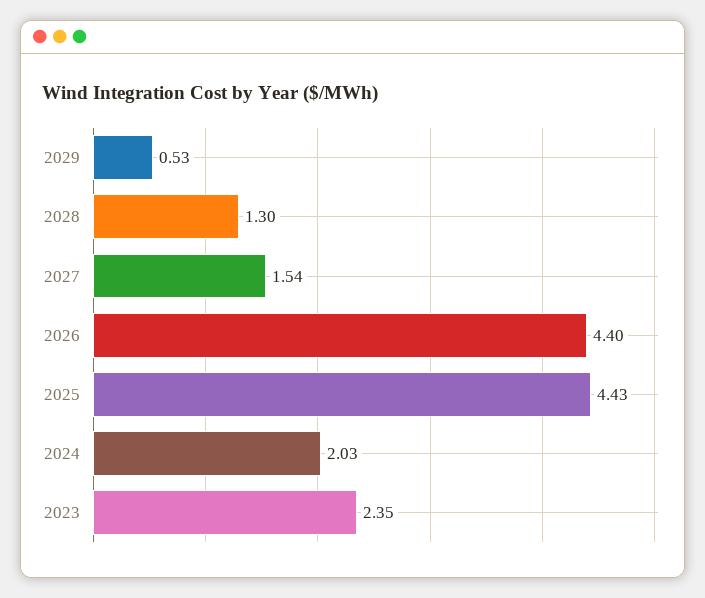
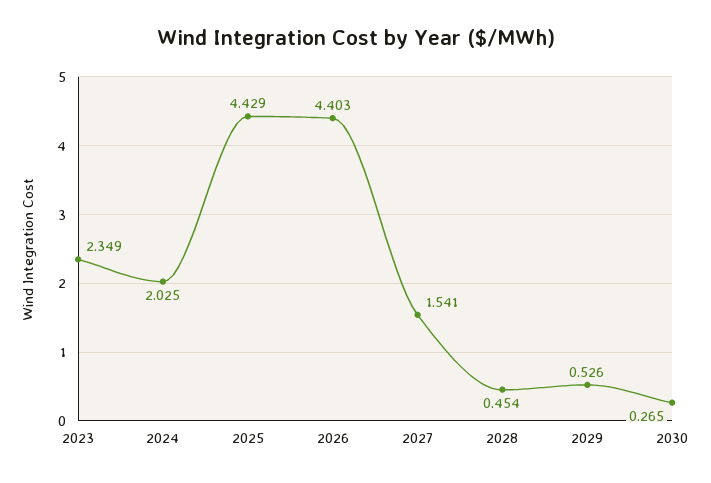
2028: 1.3 -> 0.454
2030: none -> 0.265

